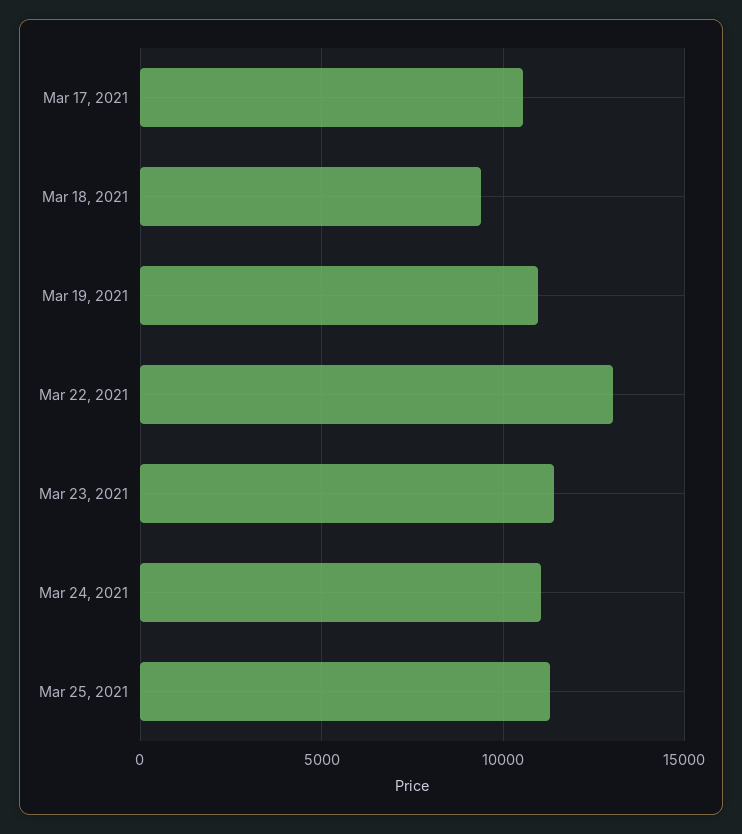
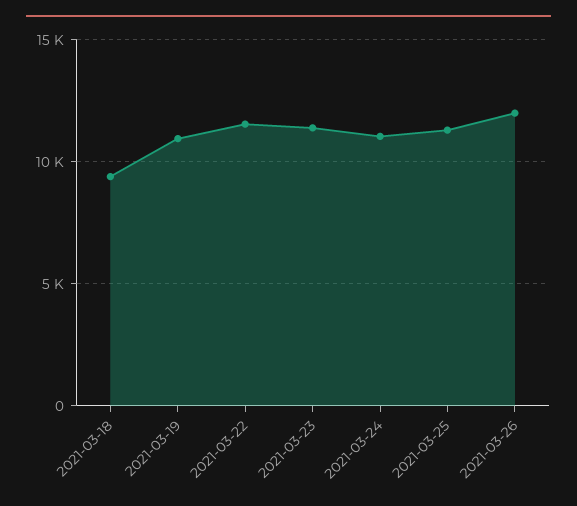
Mar 17, 2021: 10500 -> none
Mar 22, 2021: 13000 -> 11500
2021-03-26: none -> 12000

